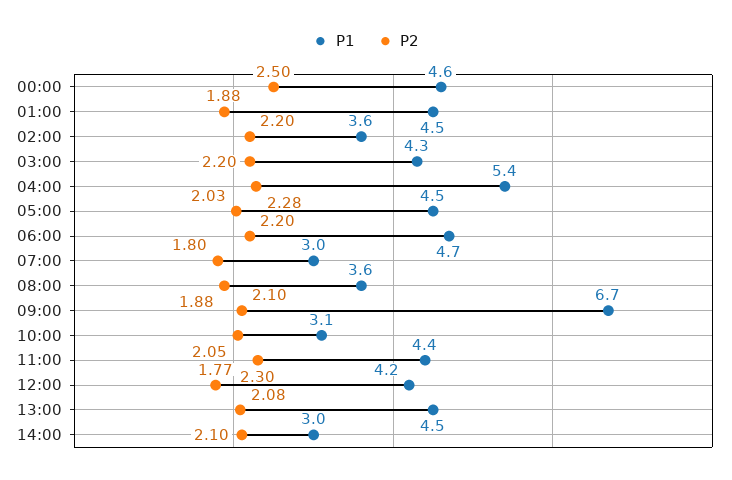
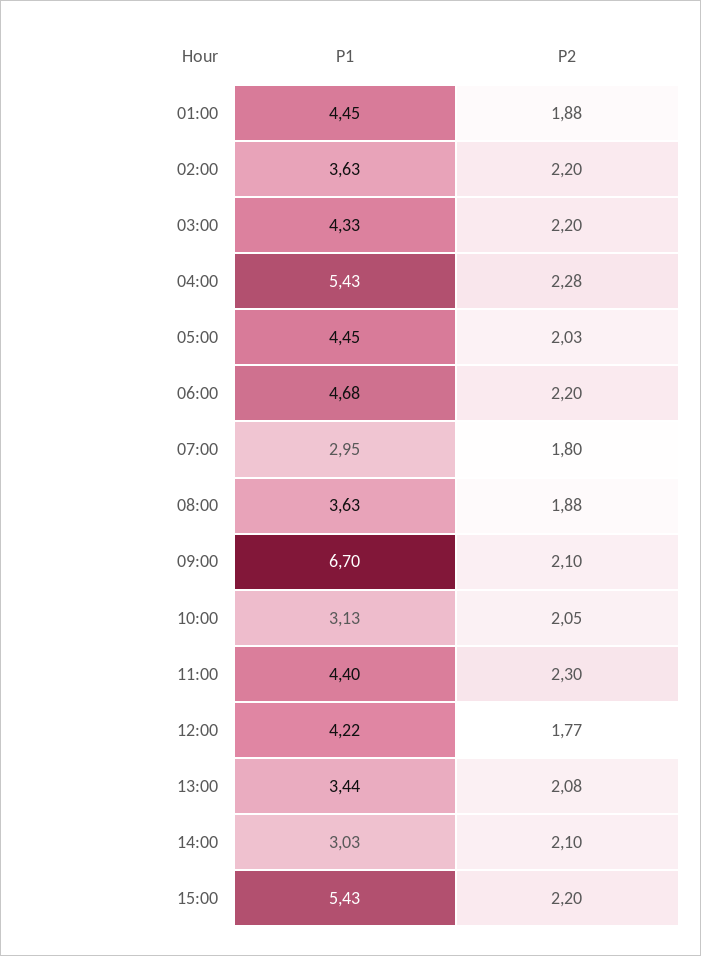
P1, 00:00: 4.6 -> none
P2, 00:00: 2.5 -> none
P1, 13:00: 4.5 -> 3.44
P1, 15:00: none -> 5.43
P2, 15:00: none -> 2.2

